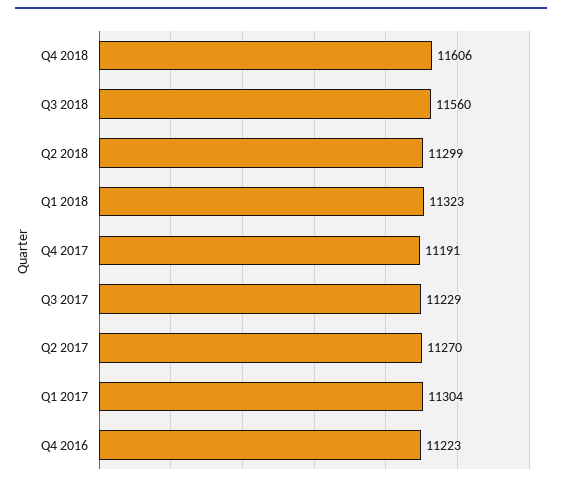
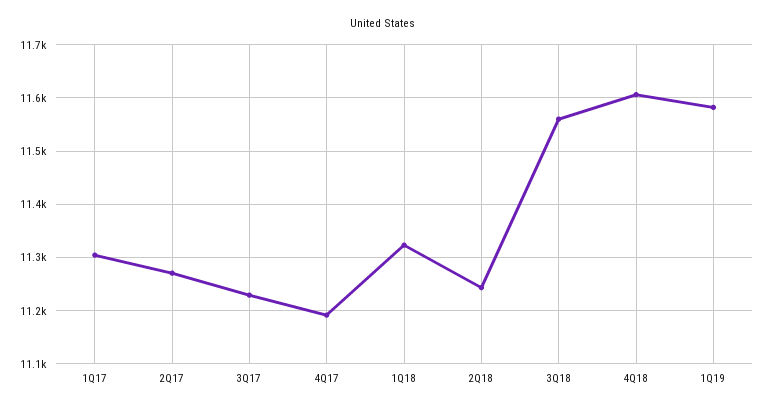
Q2 2018: 11299 -> 11240
Q4 2016: 11223 -> none
1Q19: none -> 11580

